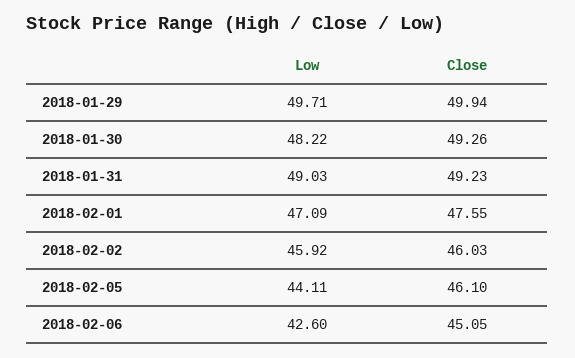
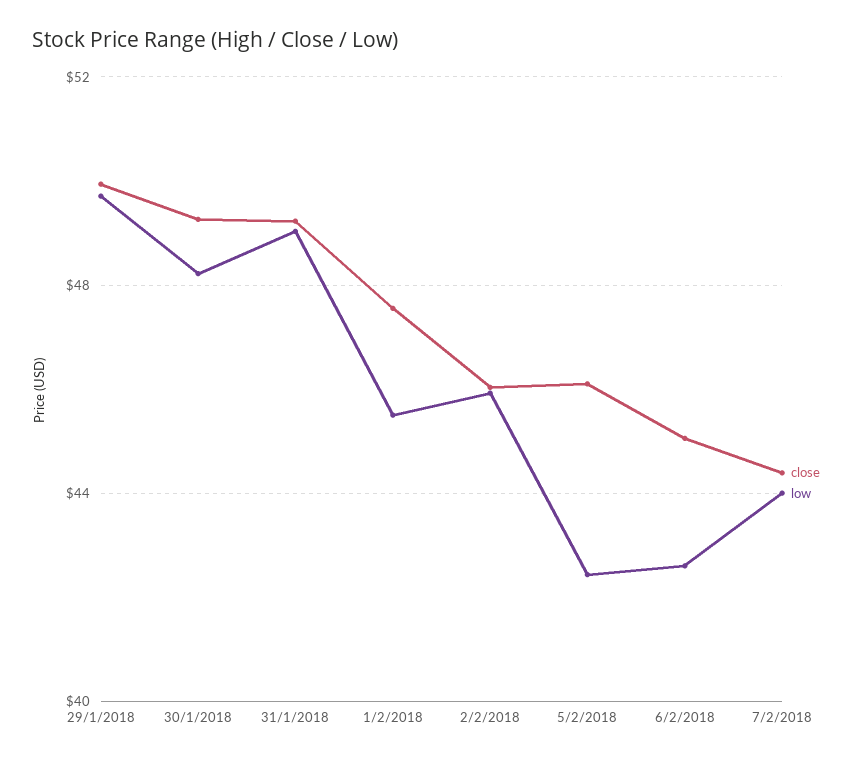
Low, 2018-02-01: 47.09 -> 45.5
Low, 2018-02-05: 44.11 -> 42.5
Close, 7/2/2018: none -> 44.5
Low, 7/2/2018: none -> 44

